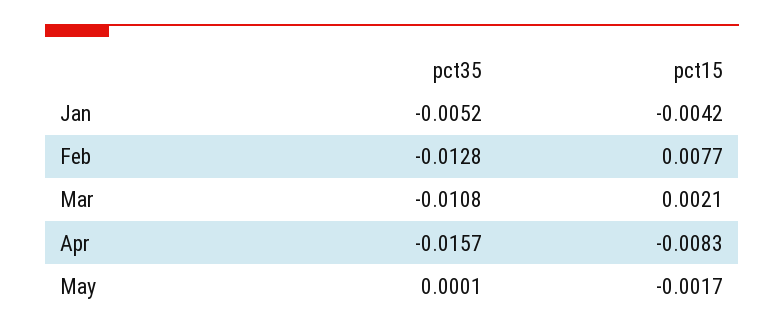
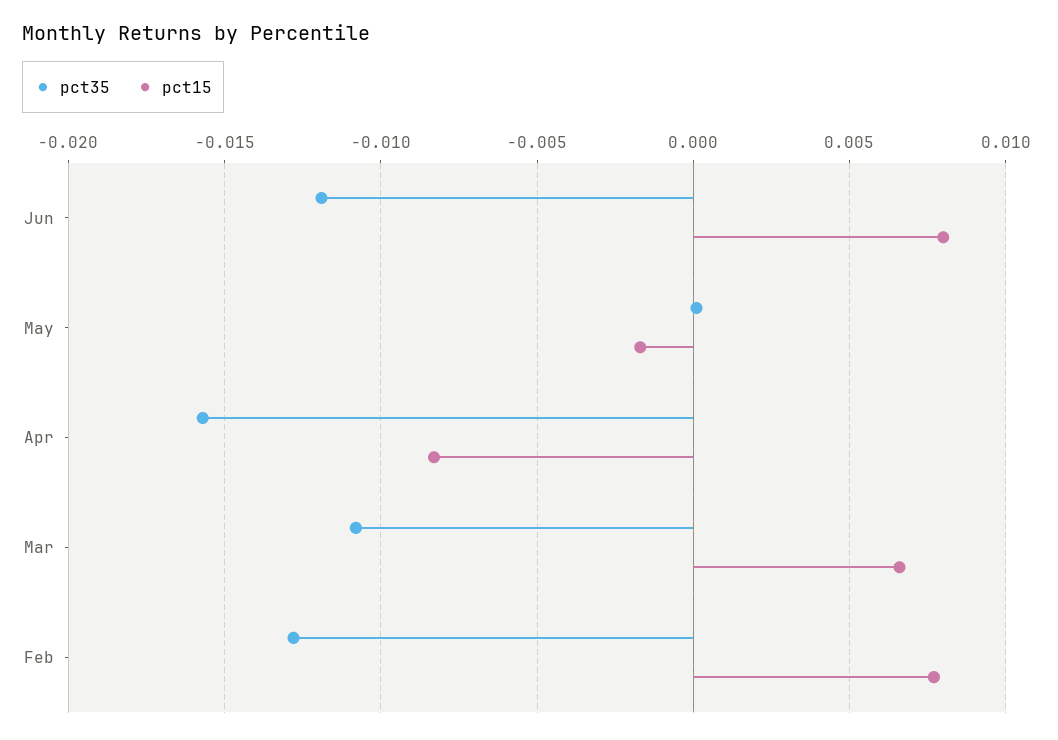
pct35, Jan: -0.0052 -> none
pct15, Jan: -0.0042 -> none
pct15, Mar: 0.0021 -> 0.0065
pct35, Jun: none -> -0.012
pct15, Jun: none -> 0.008

